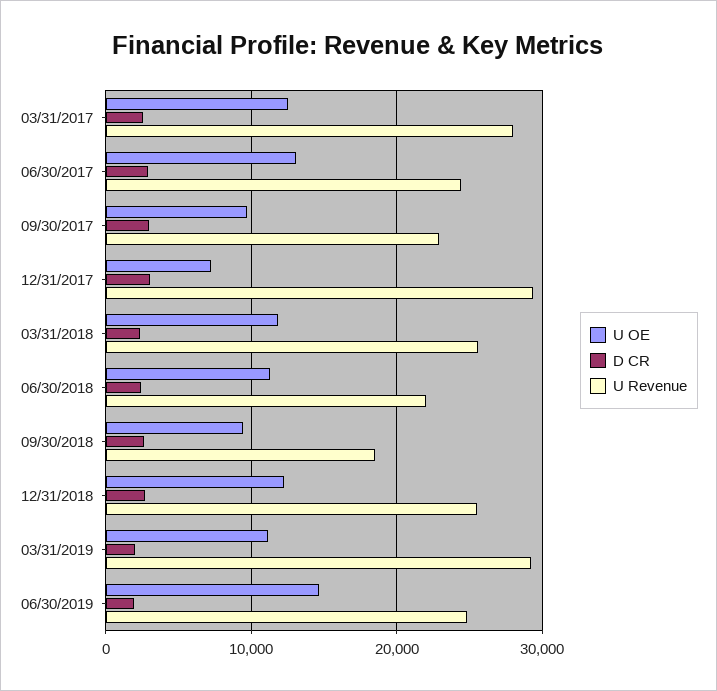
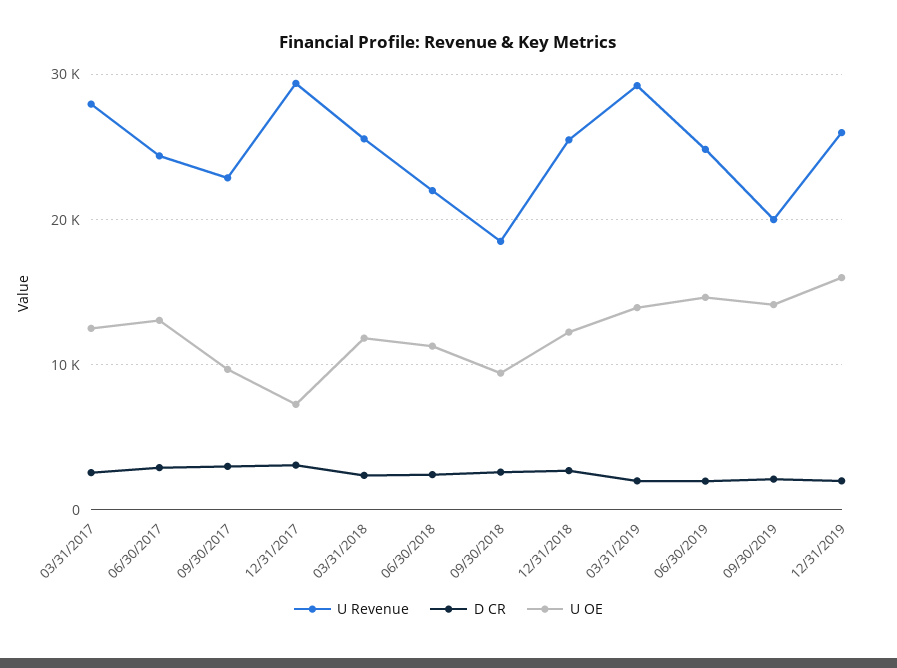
U OE, 03/31/2019: 11000 -> 14000
U Revenue, 09/30/2019: none -> 20000
D CR, 09/30/2019: none -> 2000
U OE, 09/30/2019: none -> 14000
U Revenue, 12/31/2019: none -> 26000
D CR, 12/31/2019: none -> 2000
U OE, 12/31/2019: none -> 16000

